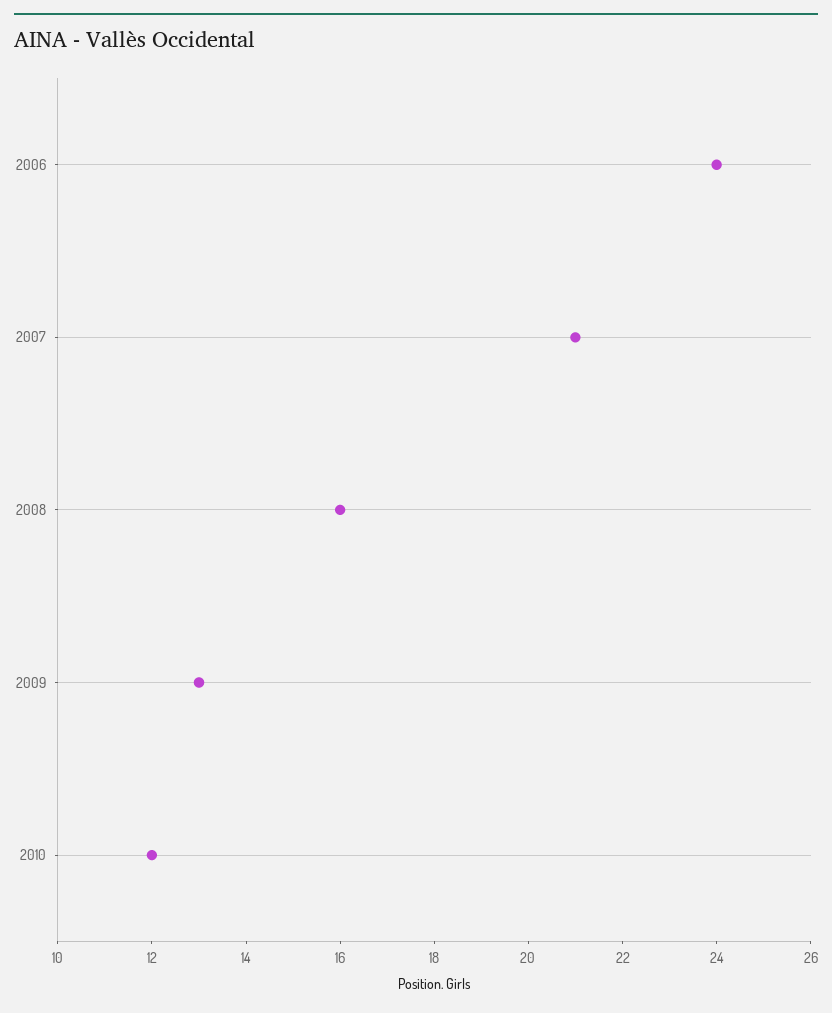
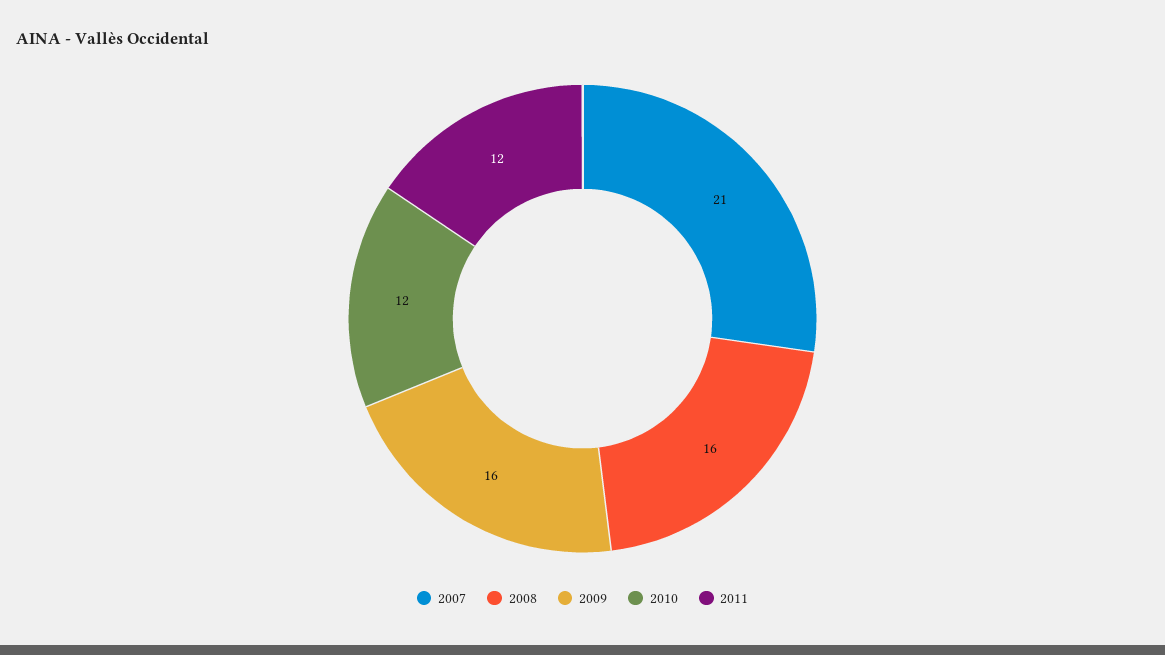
2006: 24 -> none
2009: 13 -> 16
2011: none -> 12

